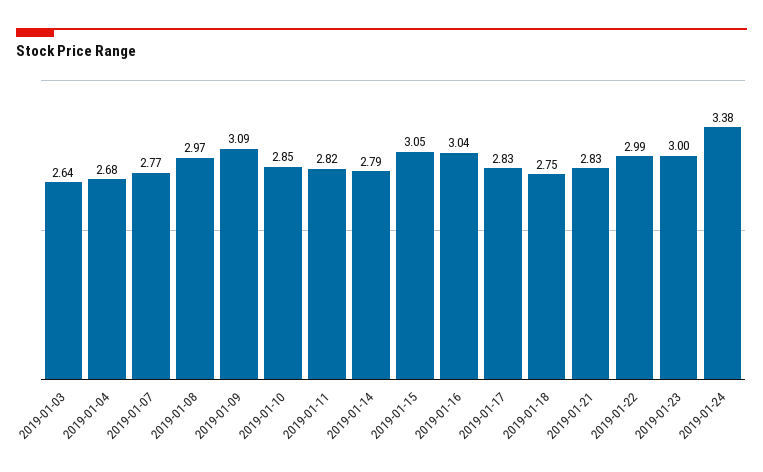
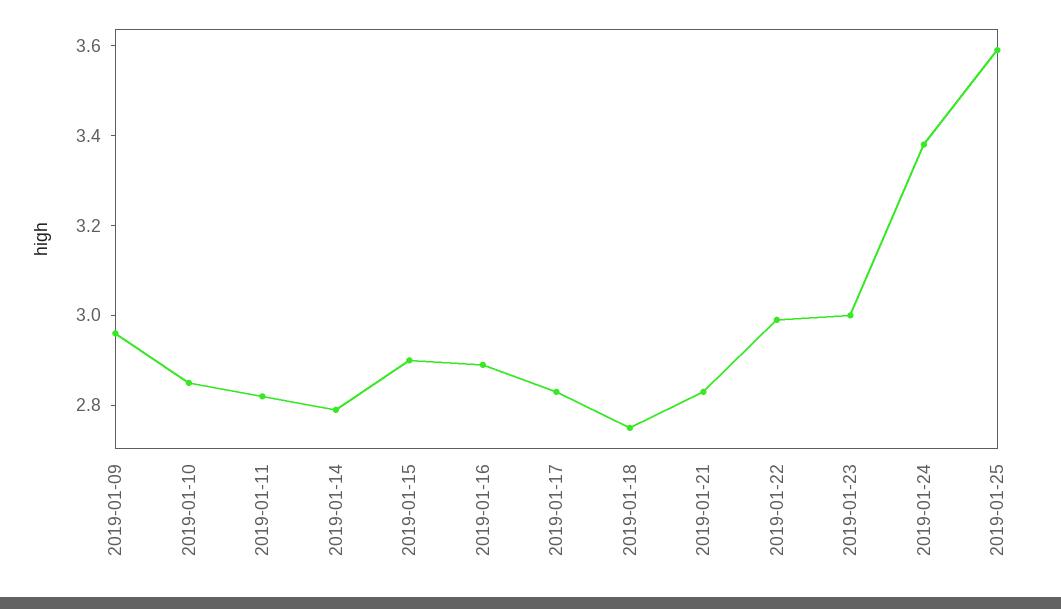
2019-01-03: 2.64 -> none
2019-01-04: 2.68 -> none
2019-01-07: 2.77 -> none
2019-01-08: 2.97 -> none
2019-01-09: 3.09 -> 2.95
2019-01-15: 3.05 -> 2.9
2019-01-16: 3.04 -> 2.9
2019-01-25: none -> 3.6

